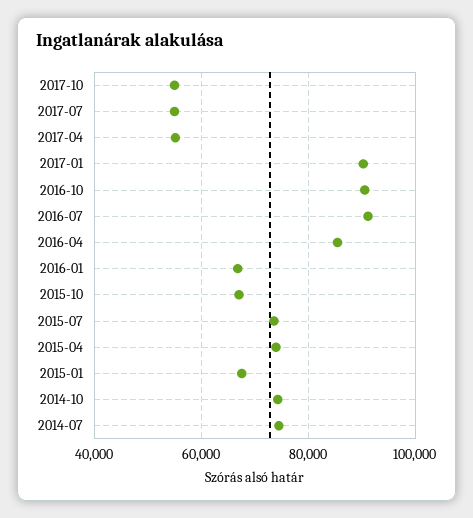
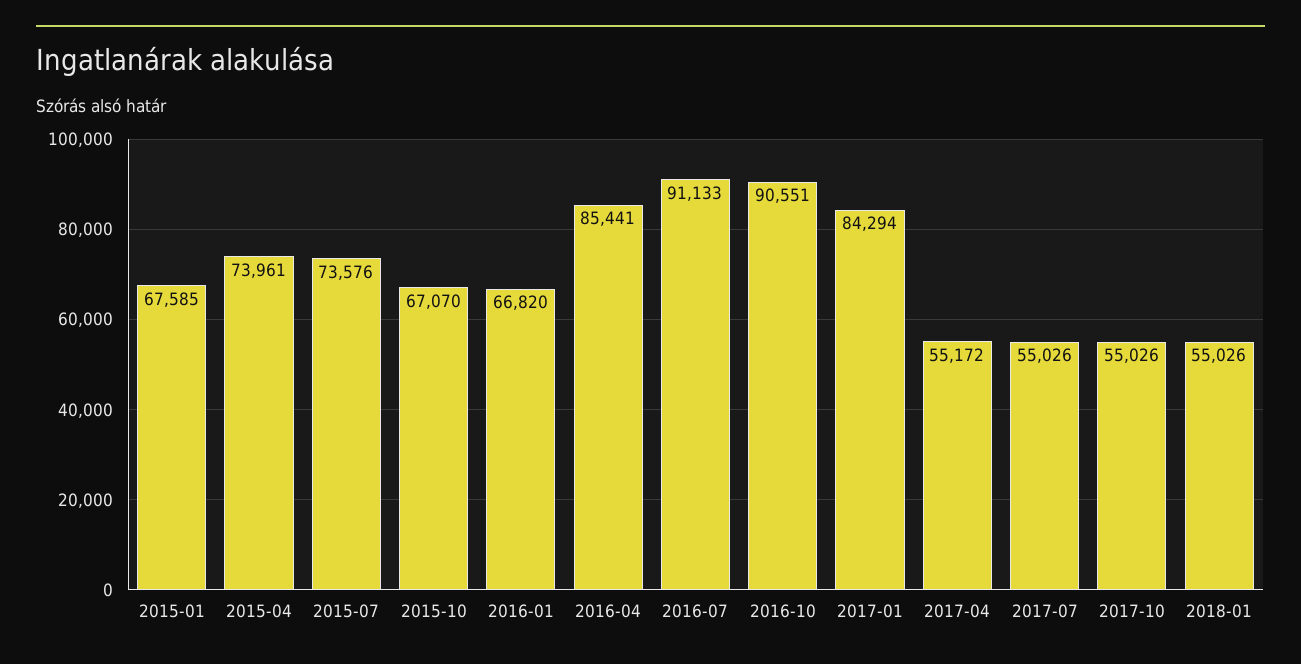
2017-01: 90000 -> 84294
2014-10: 74000 -> none
2014-07: 74000 -> none
2018-01: none -> 55026

